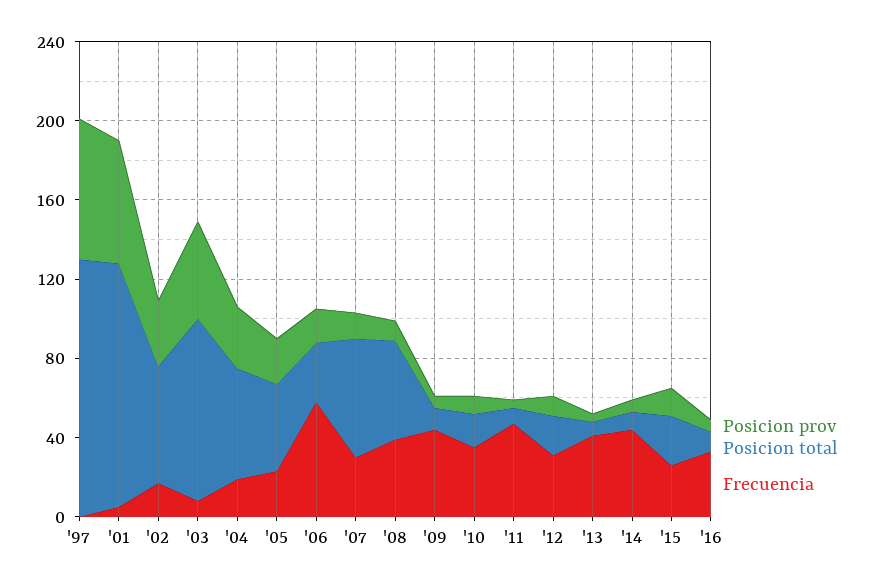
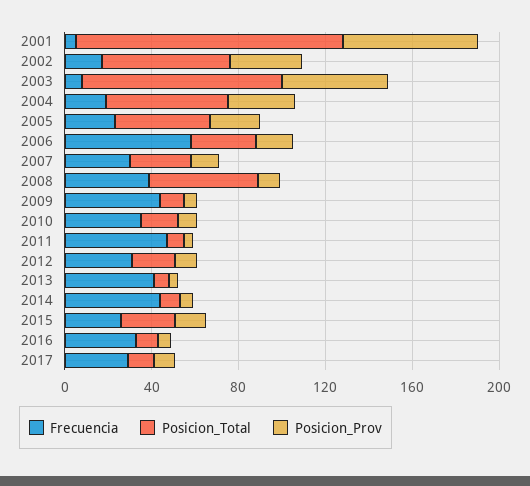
Posicion prov, '97: 70 -> none
Posicion total, '97: 130 -> none
Frecuencia, '97: 0 -> none
Posicion total, '07: 60 -> 30
Frecuencia, 2017: none -> 30
Posicion total, 2017: none -> 10
Posicion prov, 2017: none -> 10

